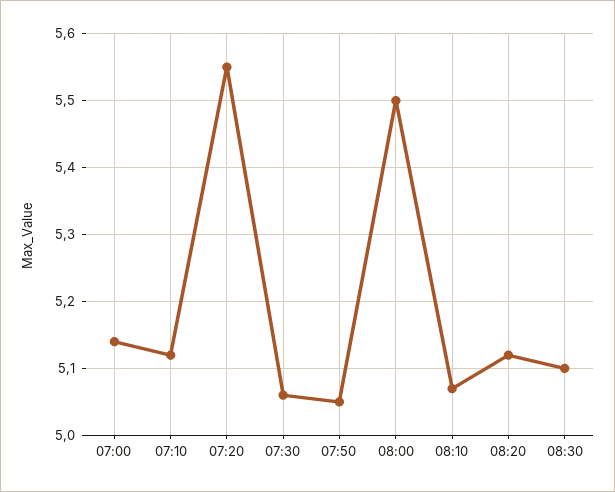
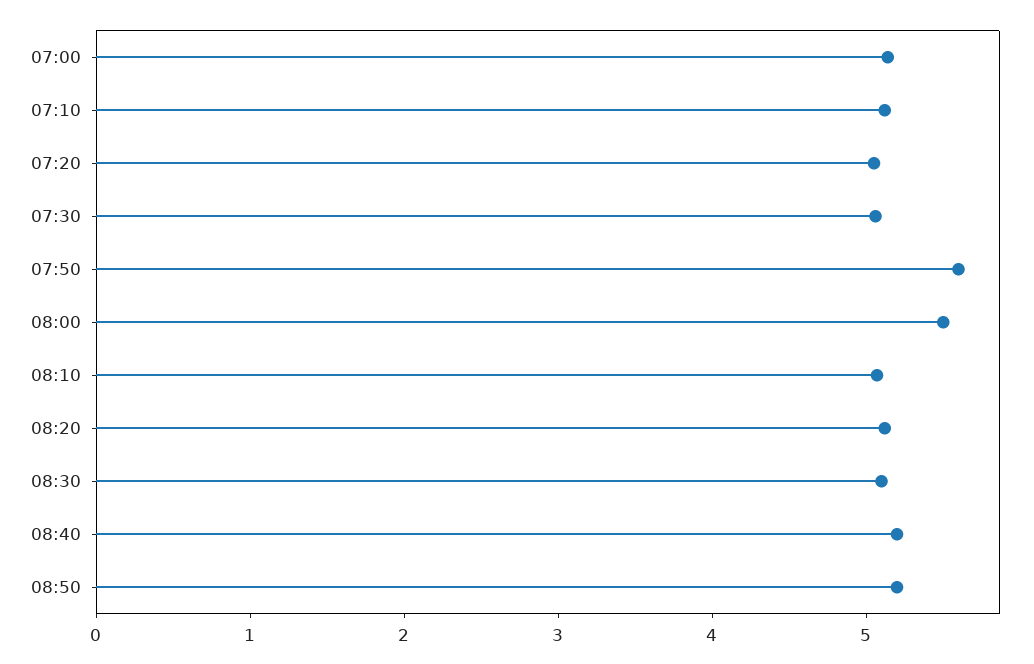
07:20: 5.55 -> 5
07:50: 5.05 -> 5.6
08:40: none -> 5.2
08:50: none -> 5.2

